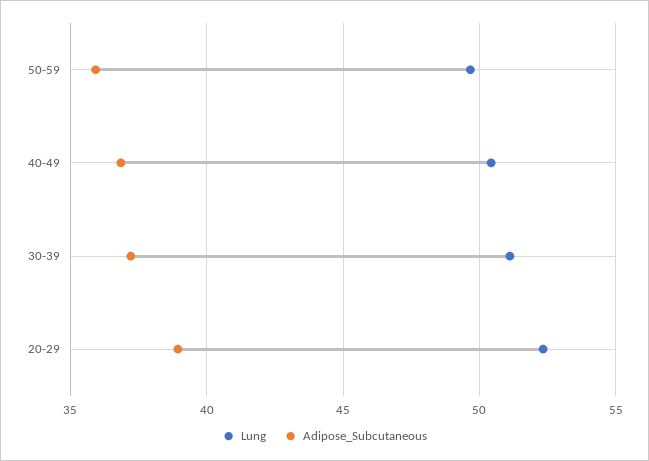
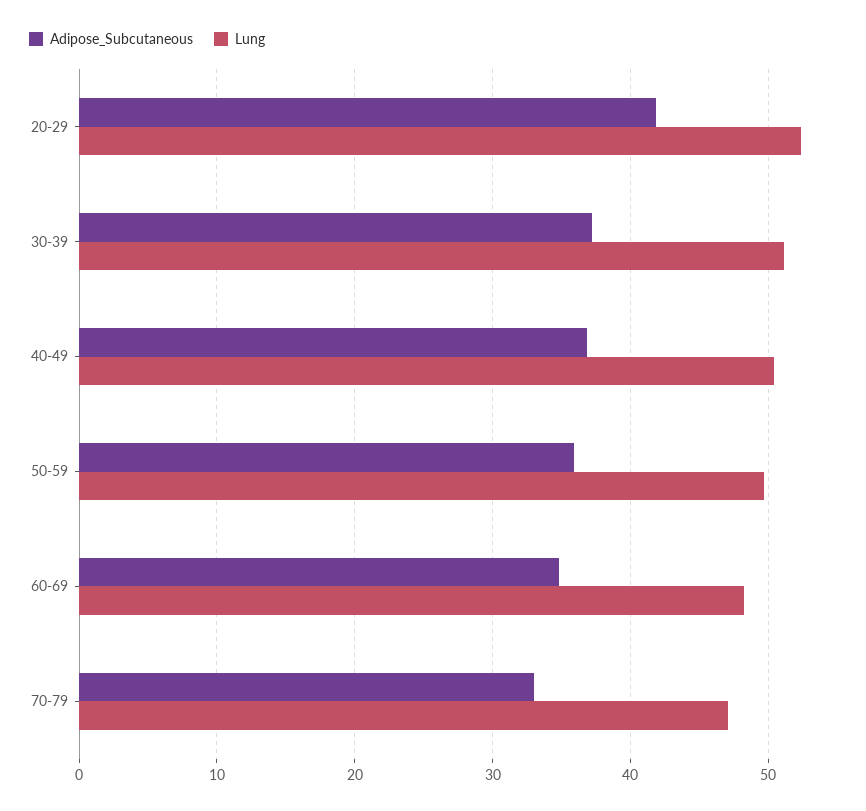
Adipose_Subcutaneous, 20-29: 39 -> 42
Adipose_Subcutaneous, 60-69: none -> 35
Lung, 60-69: none -> 48
Adipose_Subcutaneous, 70-79: none -> 33
Lung, 70-79: none -> 47

